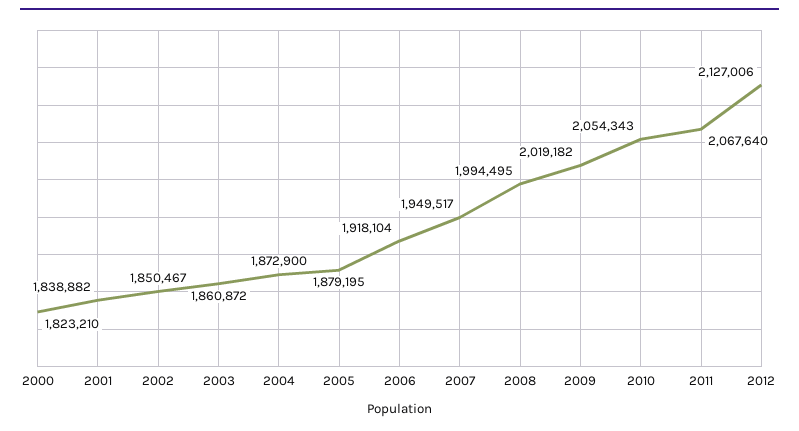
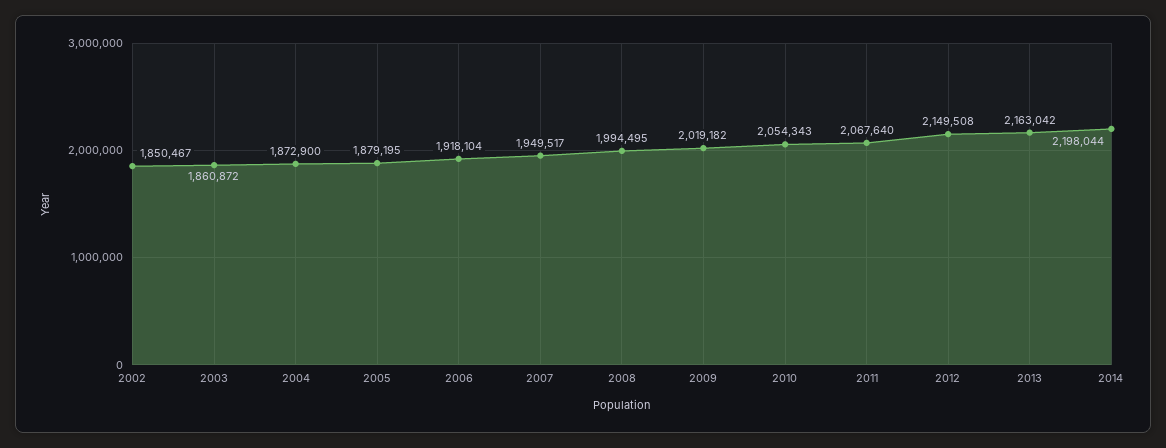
2000: 1823210 -> none
2001: 1838882 -> none
2012: 2127006 -> 2149508
2013: none -> 2163042
2014: none -> 2198044

